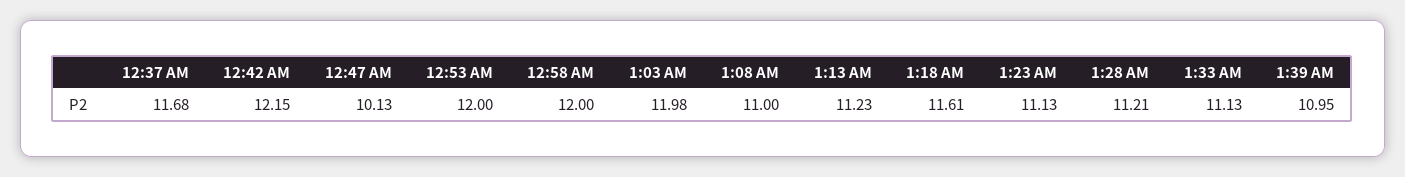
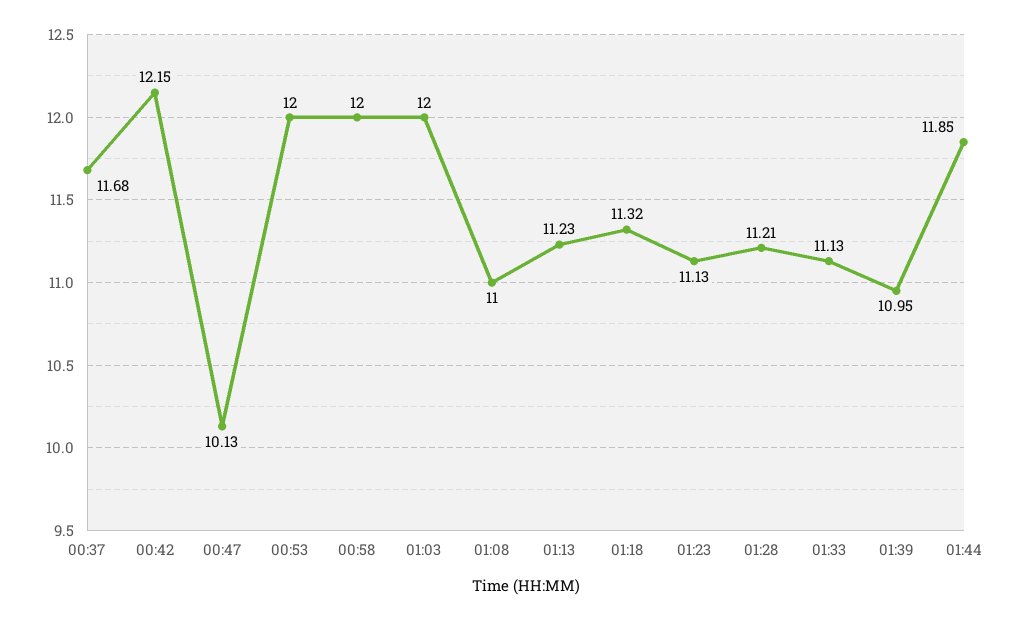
1:03 AM: 11.98 -> 12
1:18 AM: 11.61 -> 11.32
01:44: none -> 11.85

